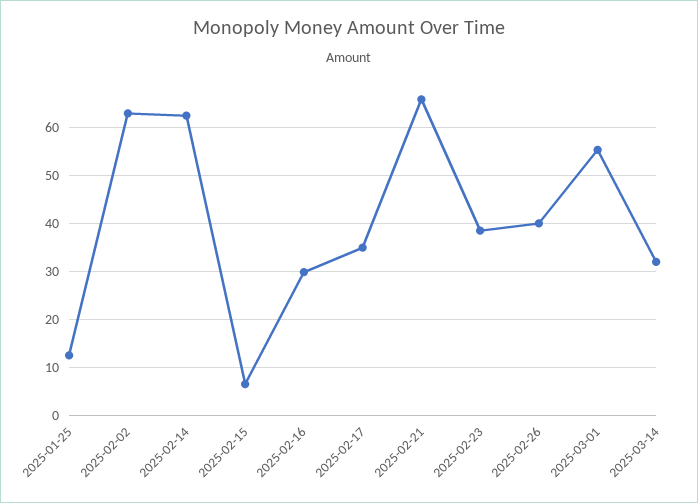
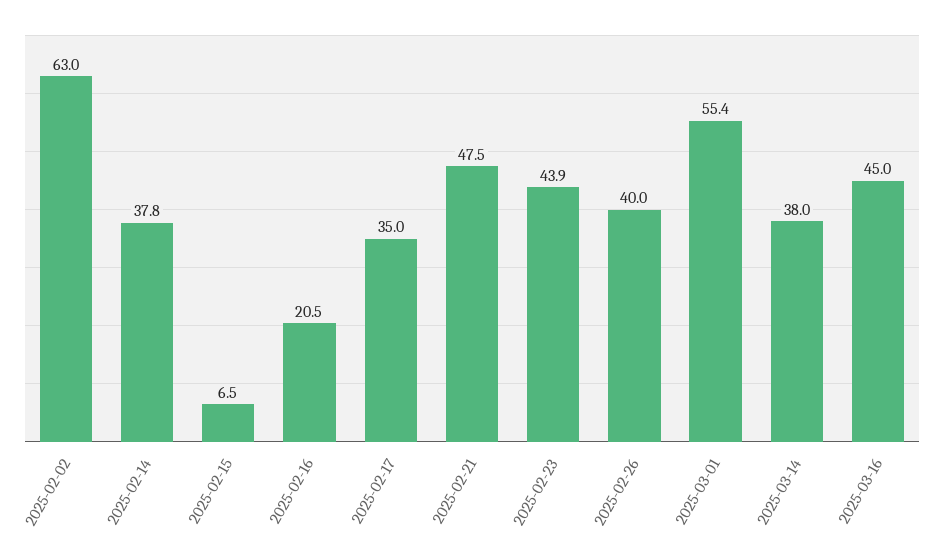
2025-01-25: 12 -> none
2025-02-14: 62 -> 37.8
2025-02-16: 30 -> 20.5
2025-02-21: 66 -> 47.5
2025-02-23: 38 -> 43.9
2025-03-14: 32 -> 38
2025-03-16: none -> 45

